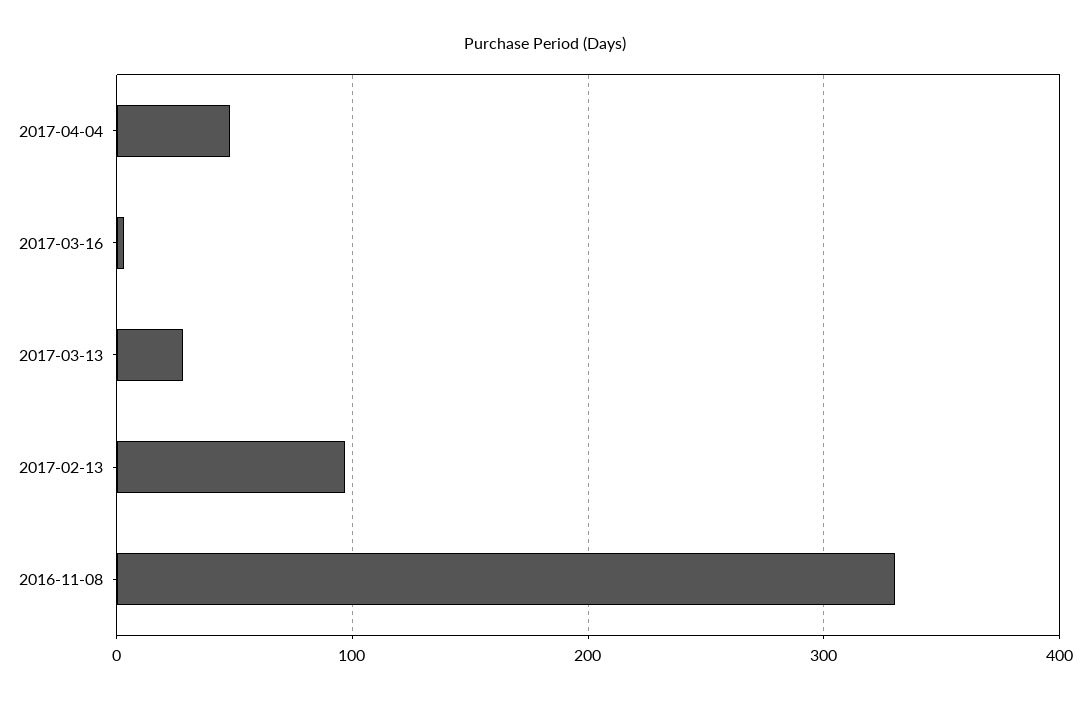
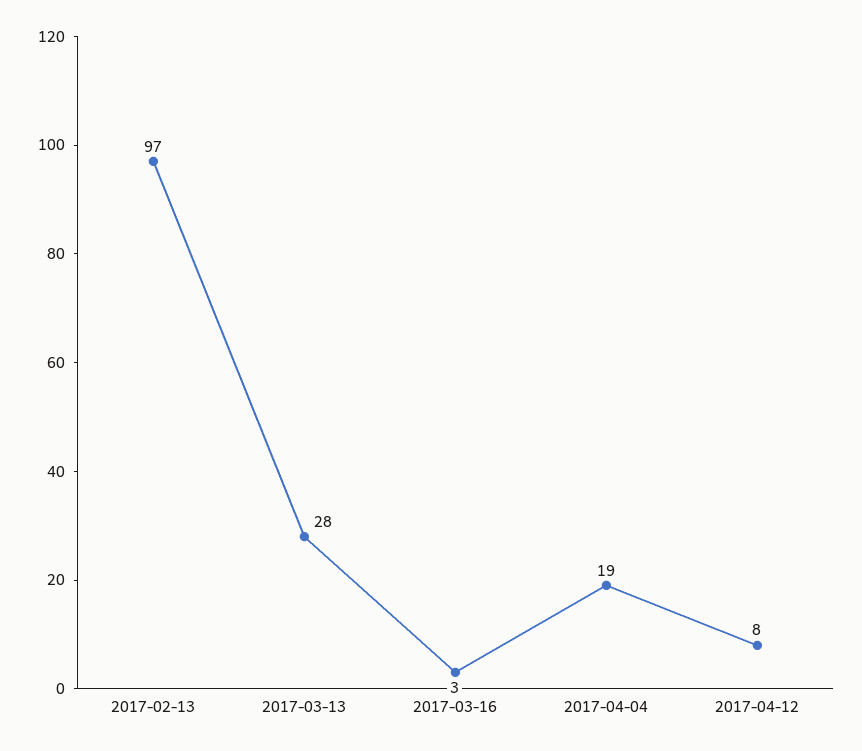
2017-04-04: 50 -> 19
2016-11-08: 330 -> none
2017-04-12: none -> 8

